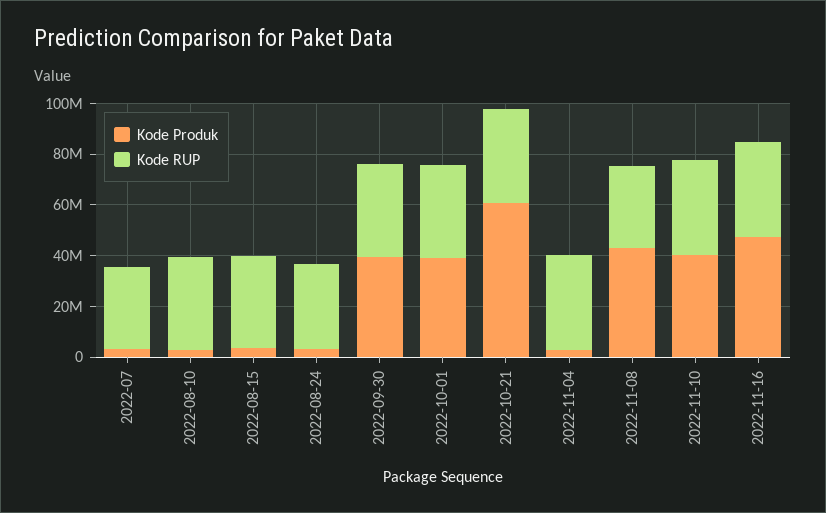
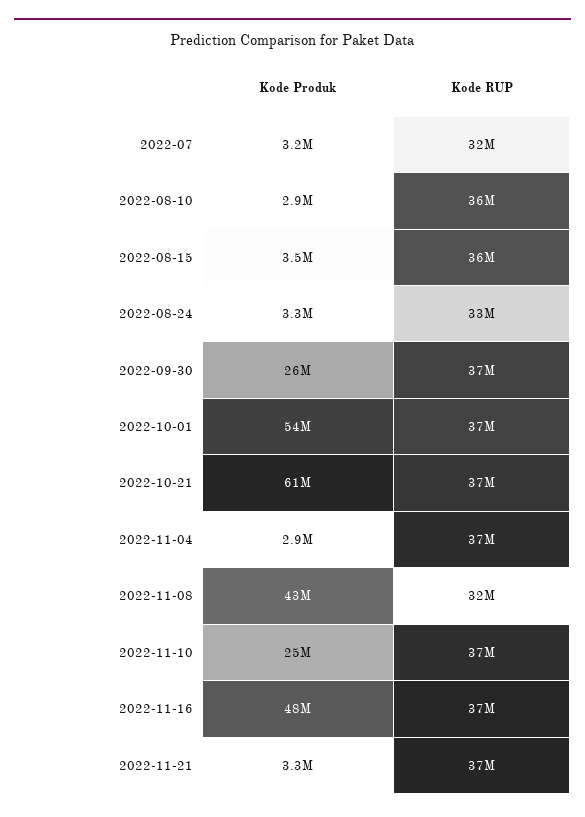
Kode Produk, 2022-09-30: 40000000 -> 26000000
Kode Produk, 2022-10-01: 40000000 -> 54000000
Kode Produk, 2022-11-10: 40000000 -> 25000000
Kode Produk, 2022-11-21: none -> 3300000
Kode RUP, 2022-11-21: none -> 37000000

